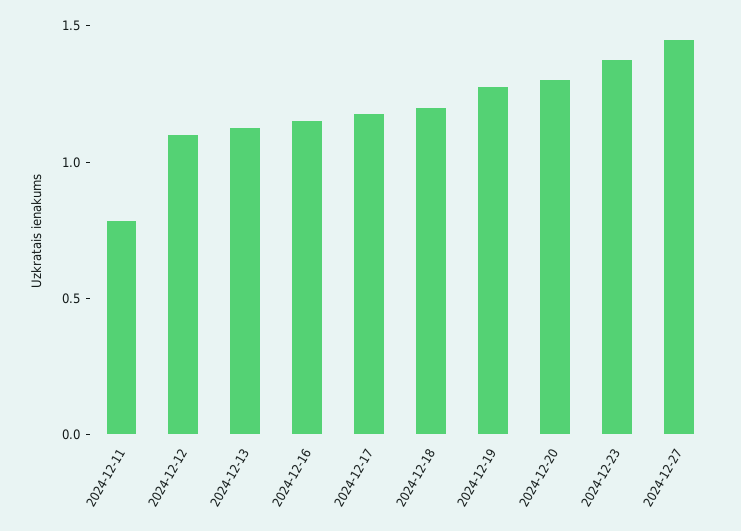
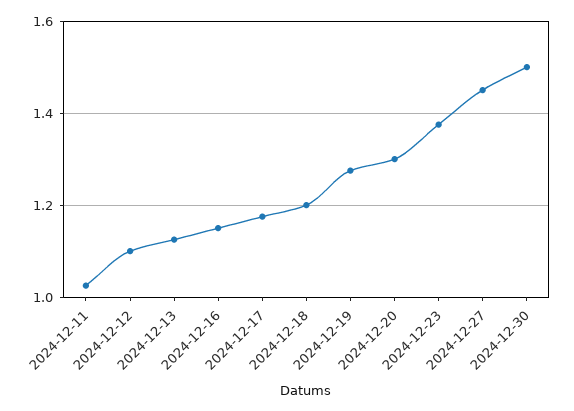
2024-12-11: 0.8 -> 1.02
2024-12-30: none -> 1.5

